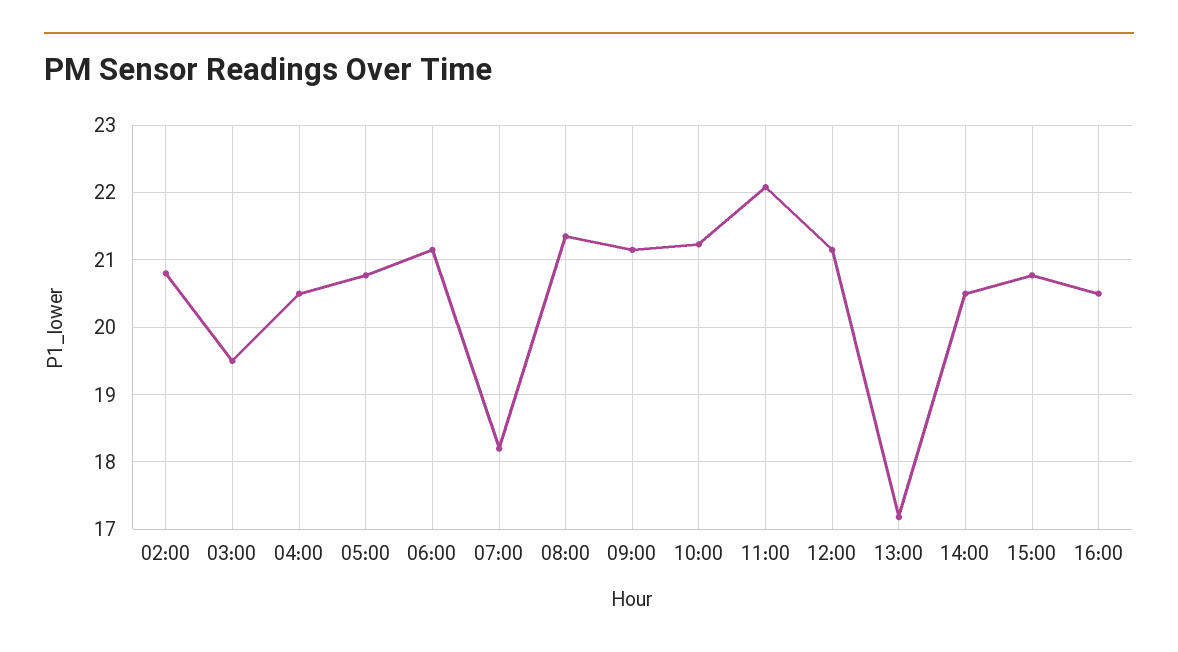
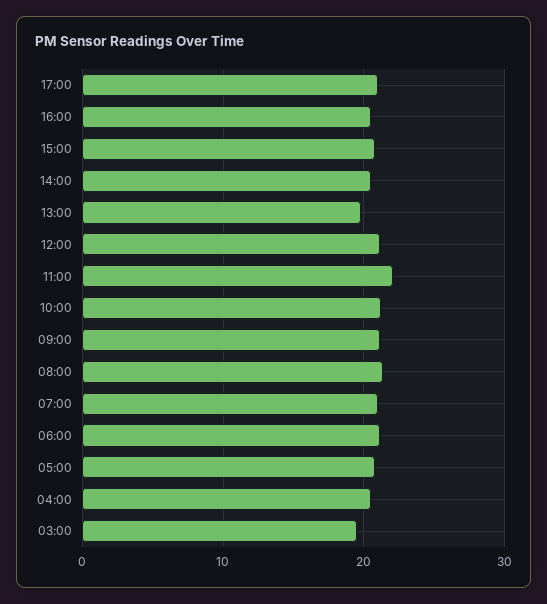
02:00: 20.8 -> none
07:00: 18.2 -> 21
13:00: 17.2 -> 20
17:00: none -> 21

